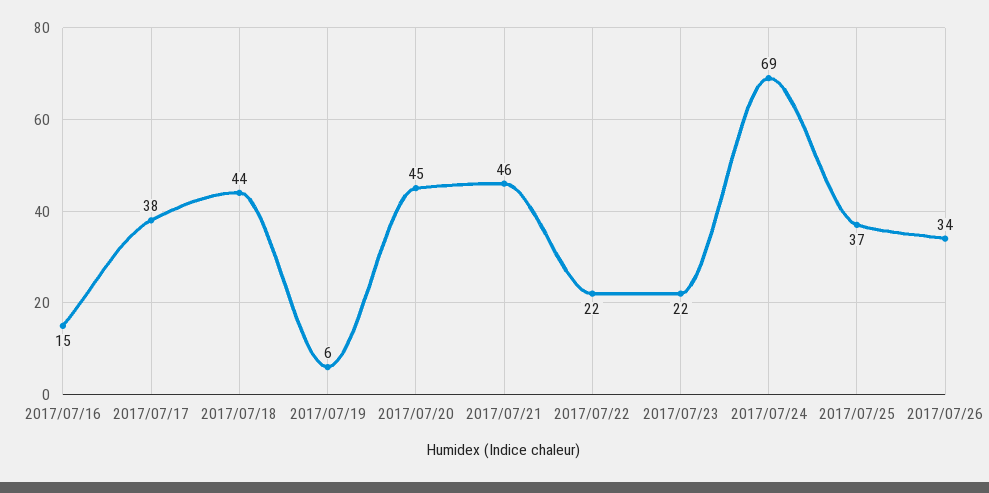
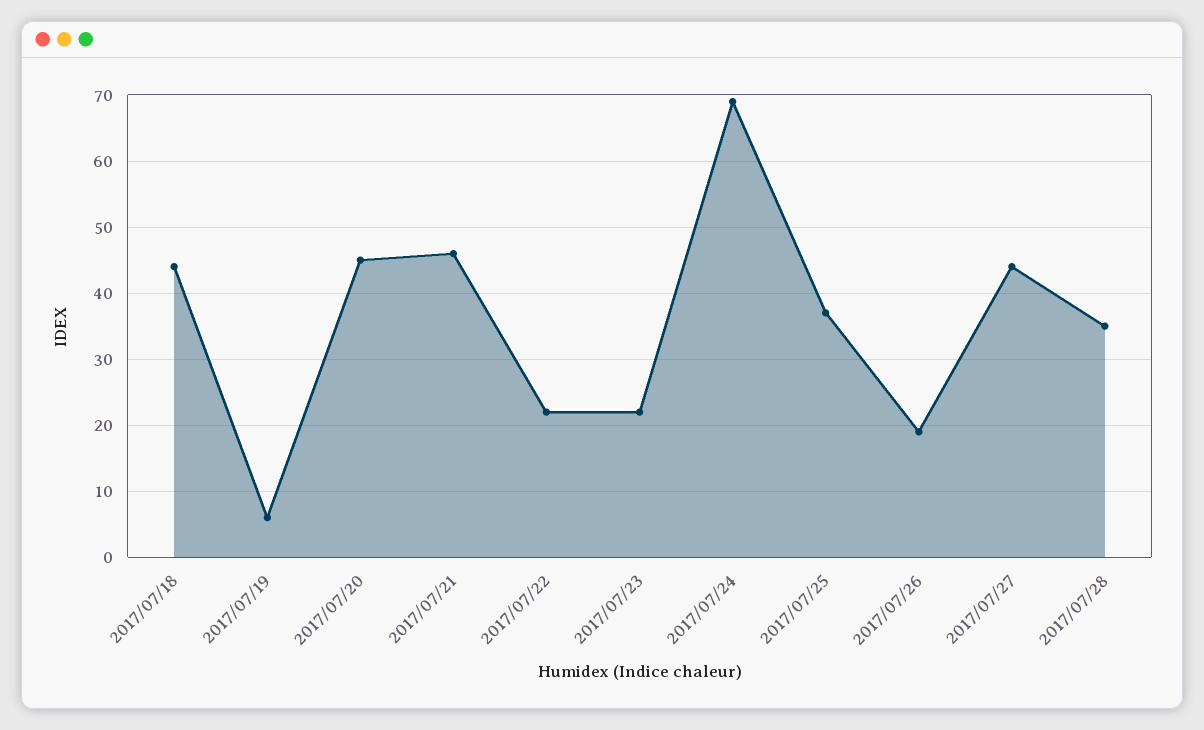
2017/07/16: 15 -> none
2017/07/17: 38 -> none
2017/07/26: 34 -> 19
2017/07/27: none -> 44
2017/07/28: none -> 35

